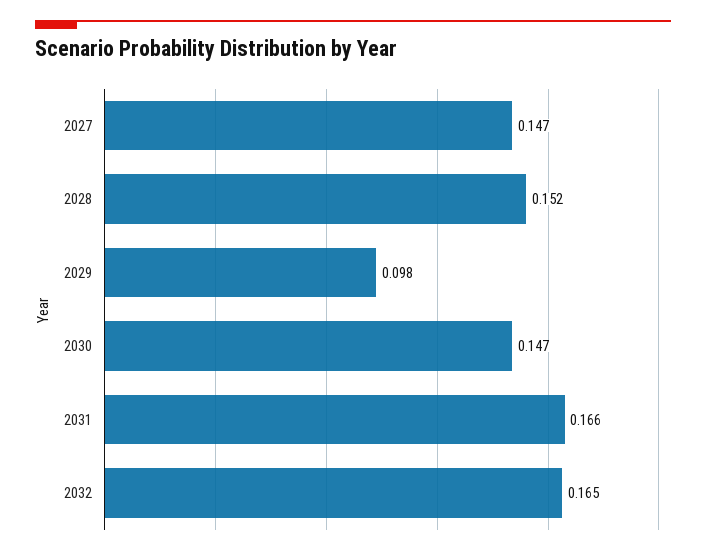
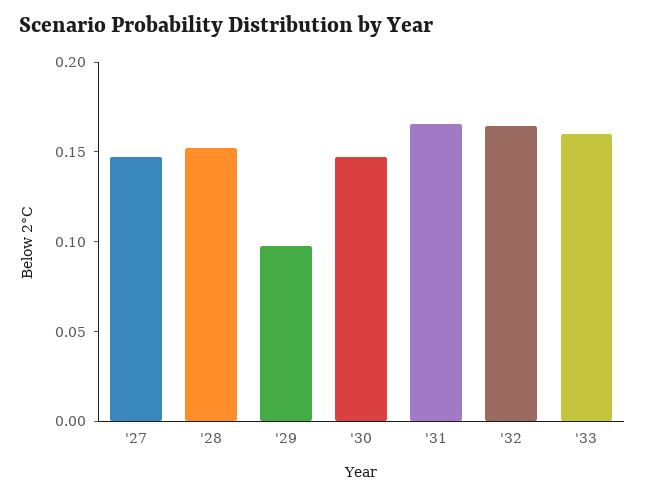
'33: none -> 0.16

